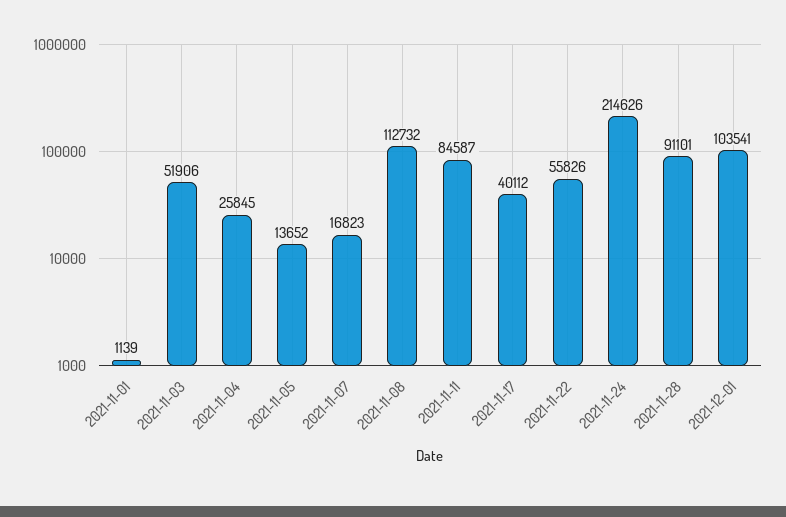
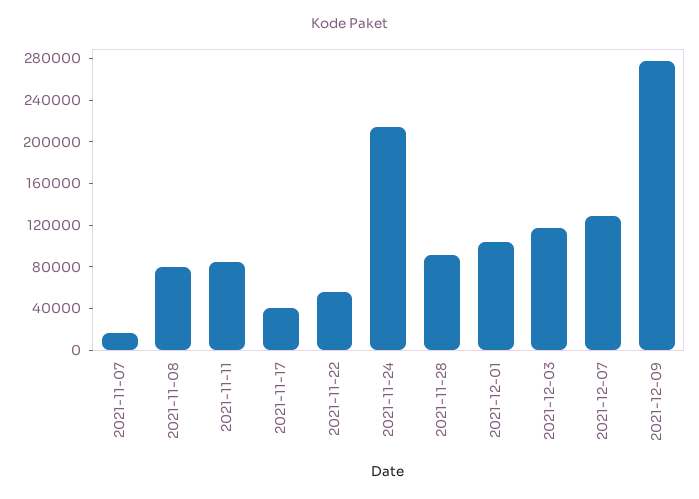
2021-11-01: 1139 -> none
2021-11-03: 51906 -> none
2021-11-04: 25845 -> none
2021-11-05: 13652 -> none
2021-11-08: 112732 -> 80000
2021-12-03: none -> 120000
2021-12-07: none -> 130000
2021-12-09: none -> 280000

